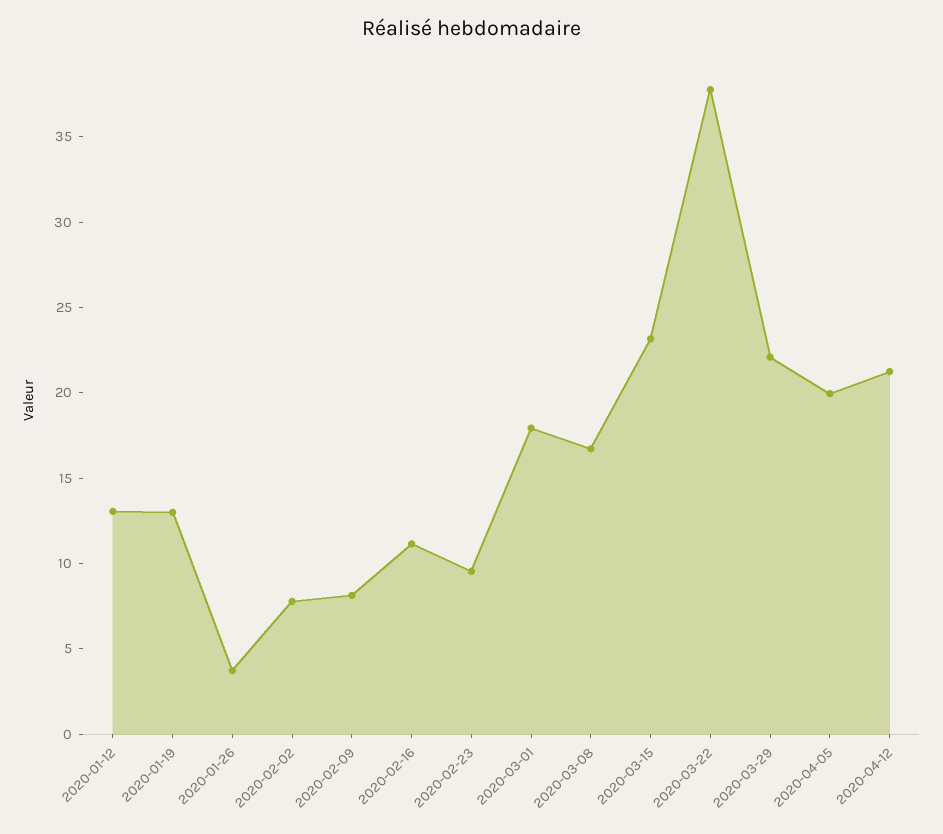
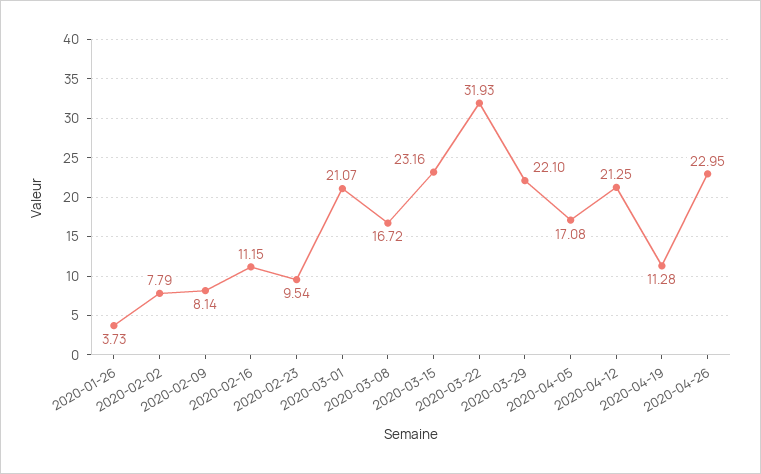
2020-01-12: 13 -> none
2020-01-19: 13 -> none
2020-03-01: 18 -> 21.07
2020-03-22: 38 -> 31.93
2020-04-05: 20 -> 17.08
2020-04-19: none -> 11.28
2020-04-26: none -> 22.95

